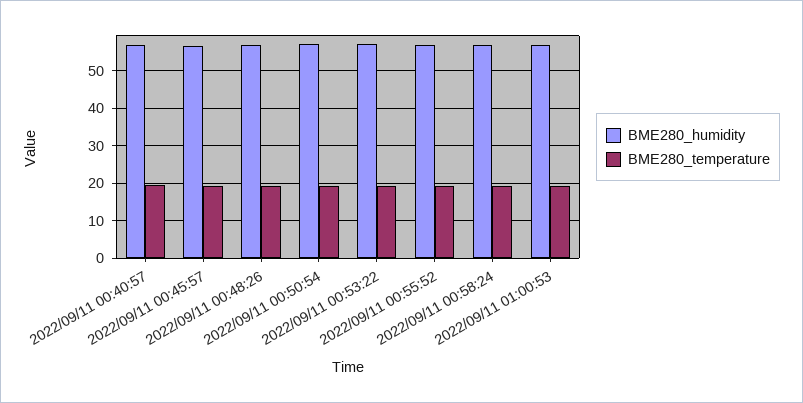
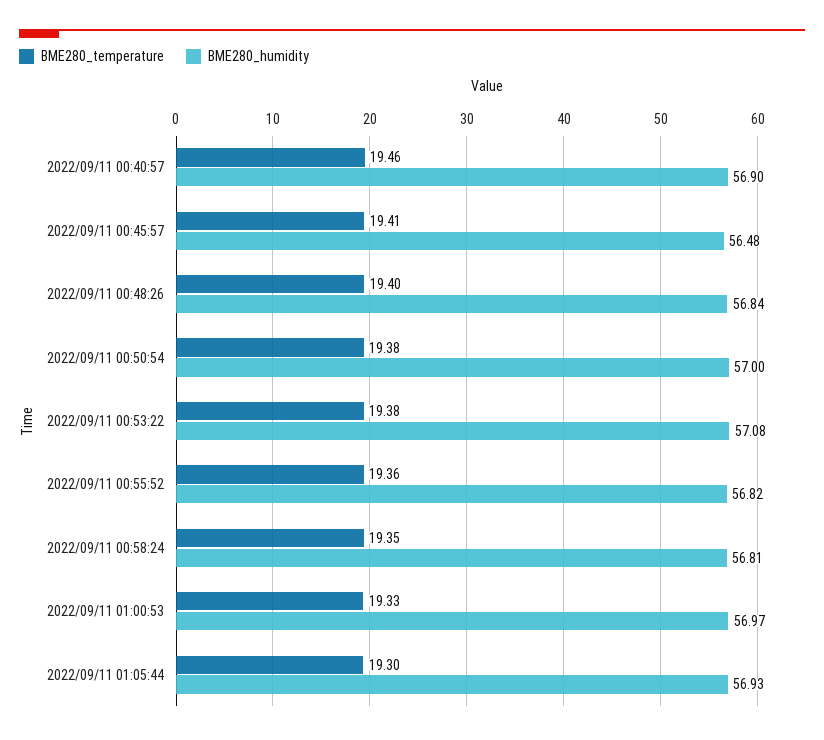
BME280_temperature, 2022/09/11 01:05:44: none -> 19.3
BME280_humidity, 2022/09/11 01:05:44: none -> 56.93

